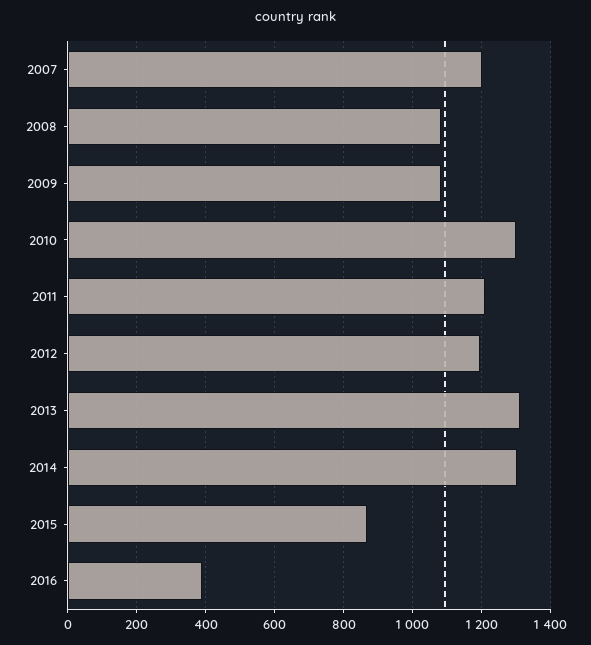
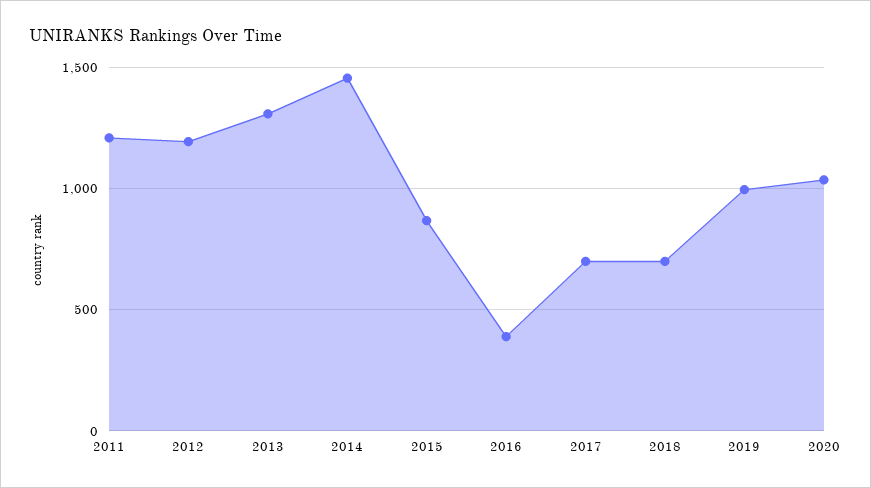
2007: 1200 -> none
2008: 1080 -> none
2009: 1080 -> none
2010: 1300 -> none
2014: 1300 -> 1450
2017: none -> 700
2018: none -> 700
2019: none -> 1000
2020: none -> 1050

